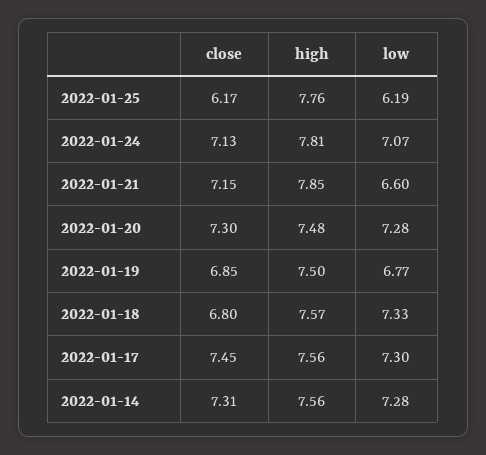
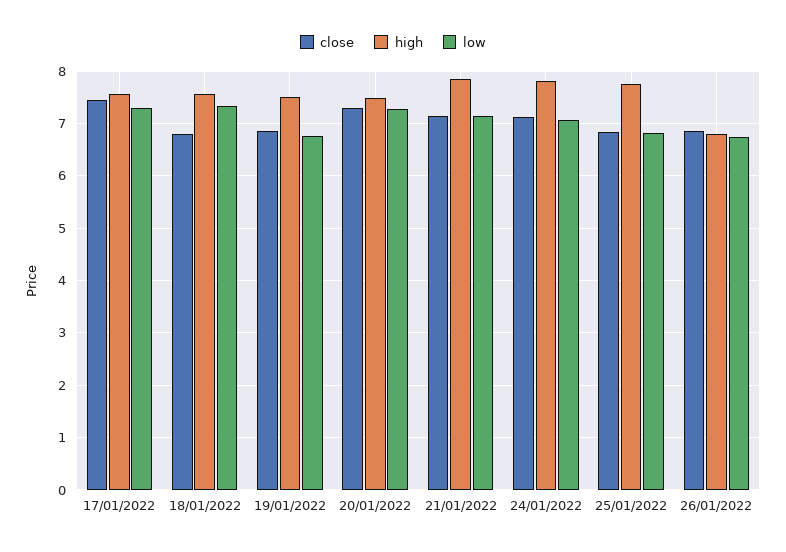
close, 2022-01-25: 6.17 -> 6.8
low, 2022-01-25: 6.19 -> 6.8
low, 2022-01-21: 6.6 -> 7.2
close, 2022-01-14: 7.31 -> none
high, 2022-01-14: 7.56 -> none
low, 2022-01-14: 7.28 -> none
close, 26/01/2022: none -> 6.8
high, 26/01/2022: none -> 6.8
low, 26/01/2022: none -> 6.8

